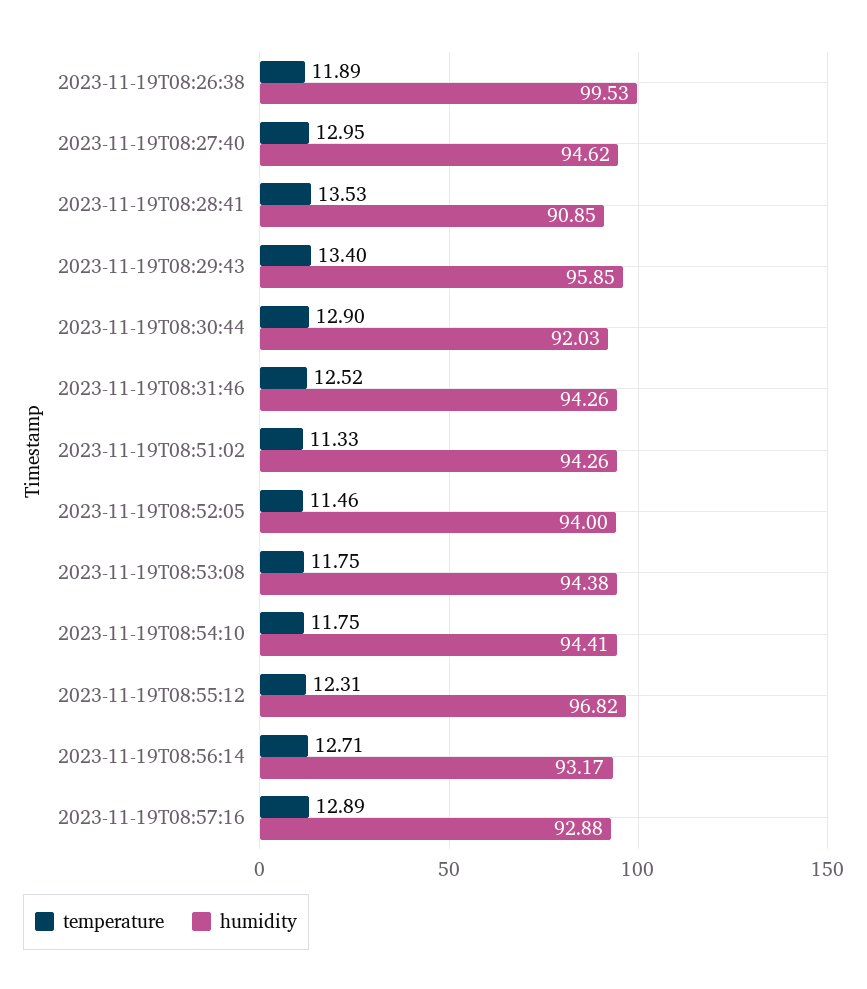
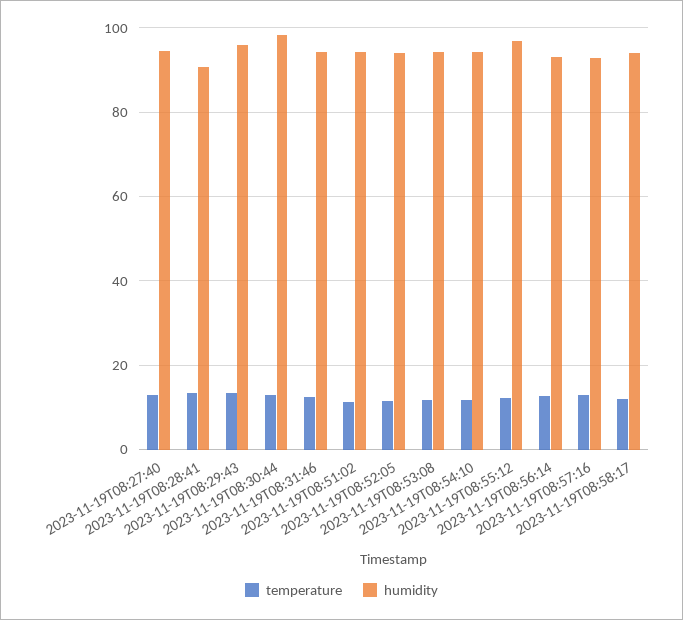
temperature, 2023-11-19T08:26:38: 11.89 -> none
humidity, 2023-11-19T08:26:38: 99.53 -> none
humidity, 2023-11-19T08:30:44: 92.03 -> 98
temperature, 2023-11-19T08:58:17: none -> 12
humidity, 2023-11-19T08:58:17: none -> 94

